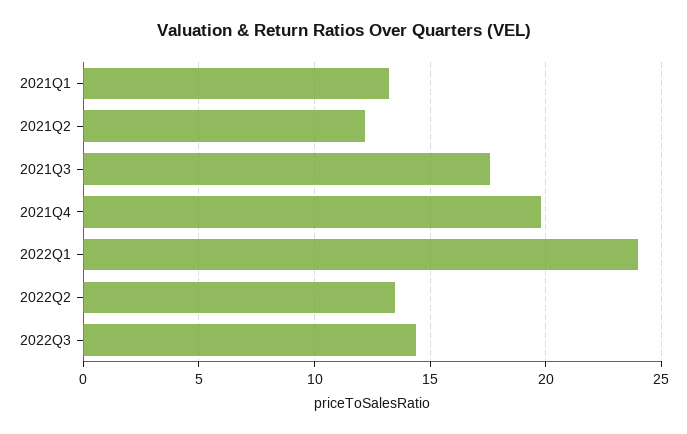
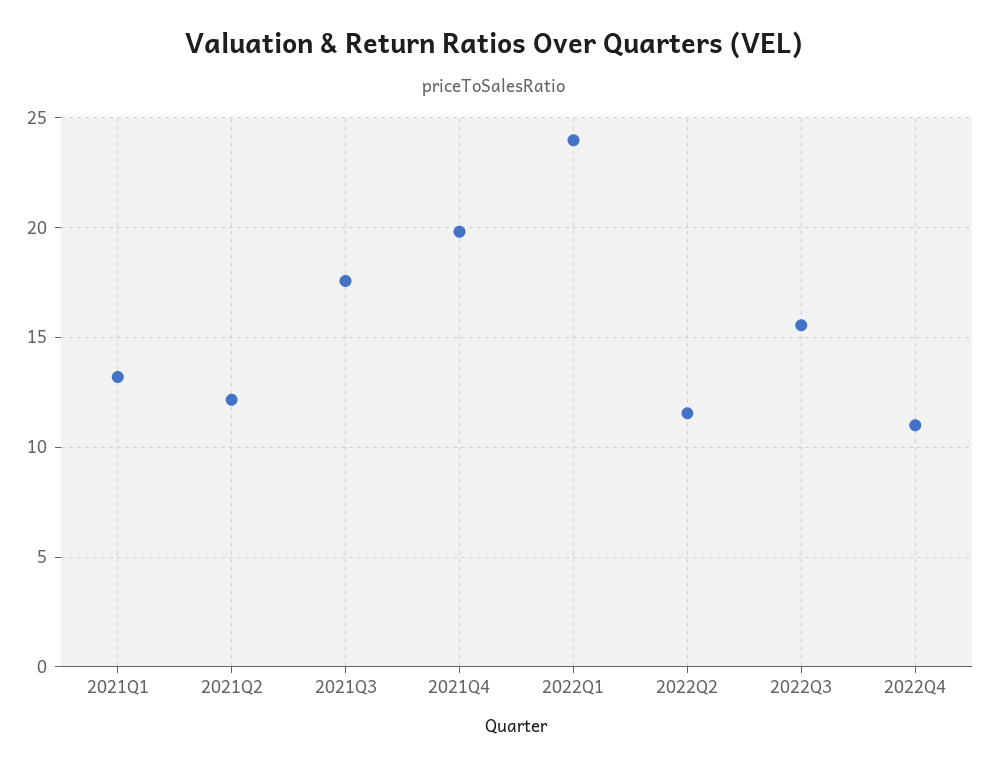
2022Q2: 13.5 -> 11.5
2022Q3: 14.5 -> 15.5
2022Q4: none -> 11

